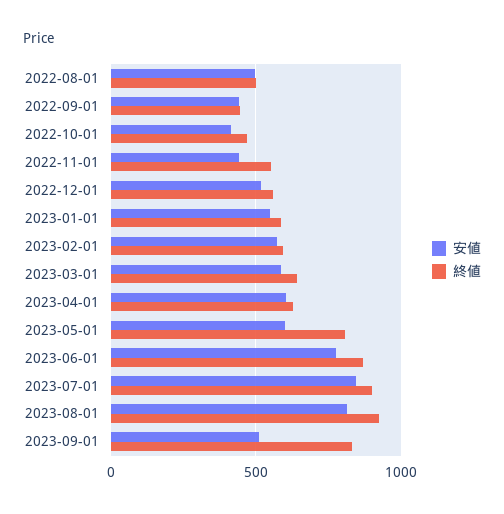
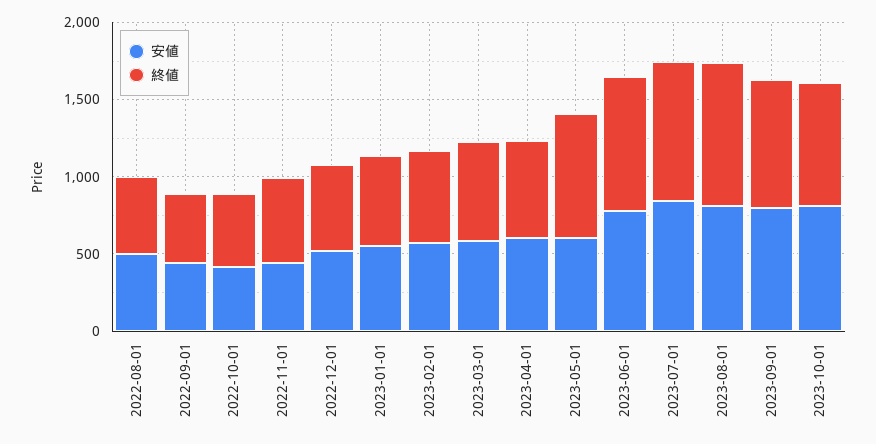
安値, 2023-09-01: 500 -> 800
安値, 2023-10-01: none -> 800
終値, 2023-10-01: none -> 800

